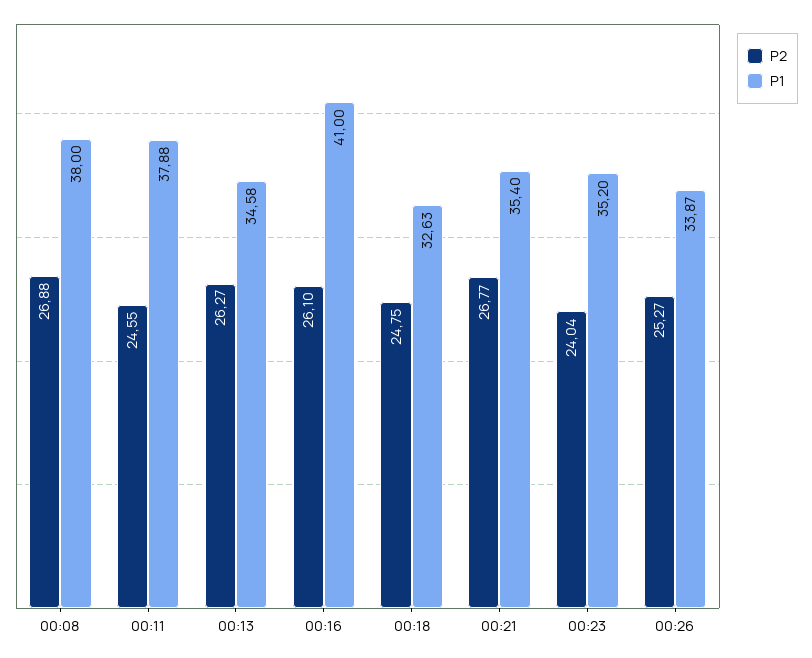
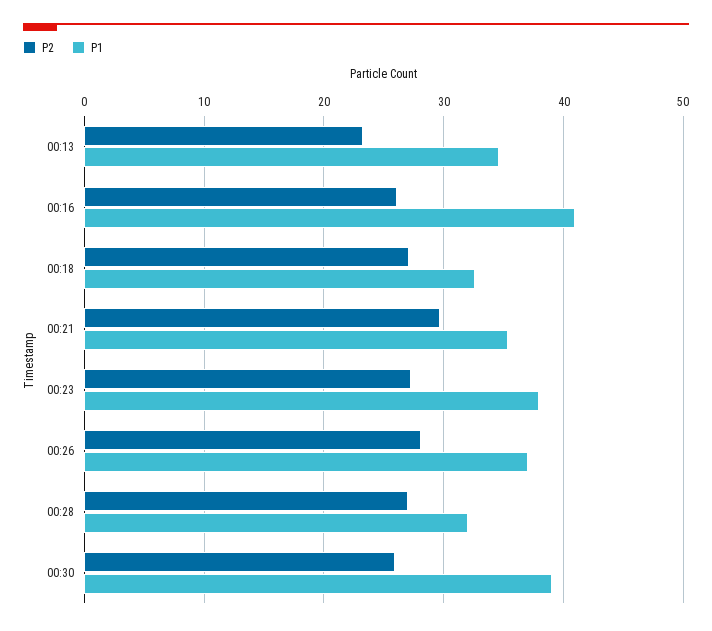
P2, 00:08: 26.88 -> none
P1, 00:08: 38 -> none
P2, 00:11: 24.55 -> none
P1, 00:11: 37.88 -> none
P2, 00:13: 26.27 -> 23
P2, 00:18: 24.75 -> 27
P2, 00:21: 26.77 -> 30
P2, 00:23: 24.04 -> 27
P1, 00:23: 35.2 -> 38
P2, 00:26: 25.27 -> 28
P1, 00:26: 33.87 -> 37
P2, 00:28: none -> 27
P1, 00:28: none -> 32
P2, 00:30: none -> 26
P1, 00:30: none -> 39

